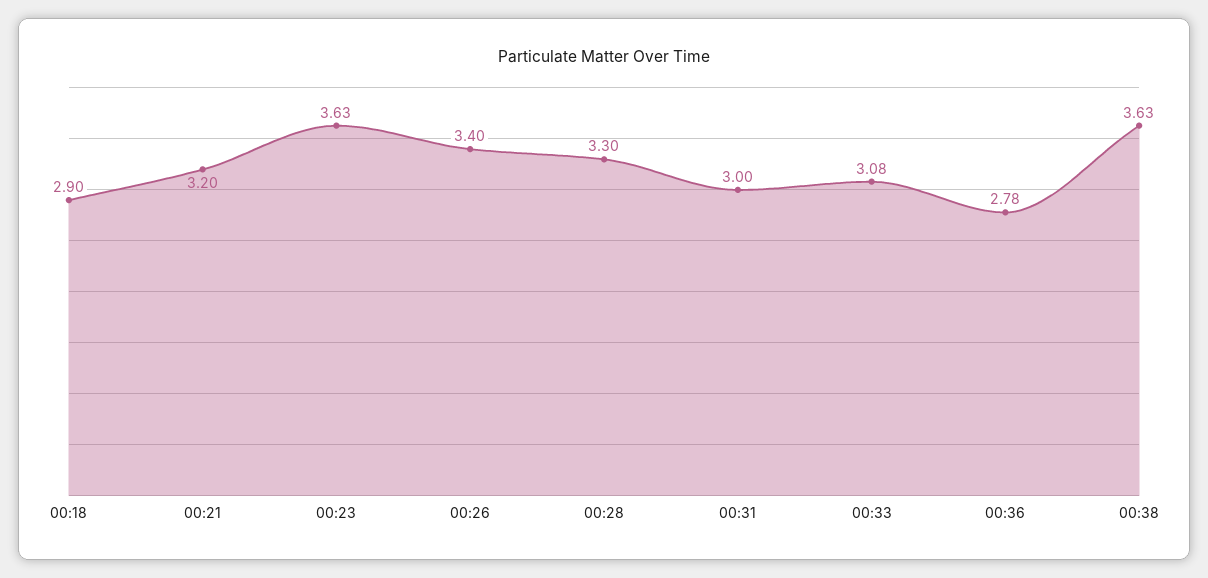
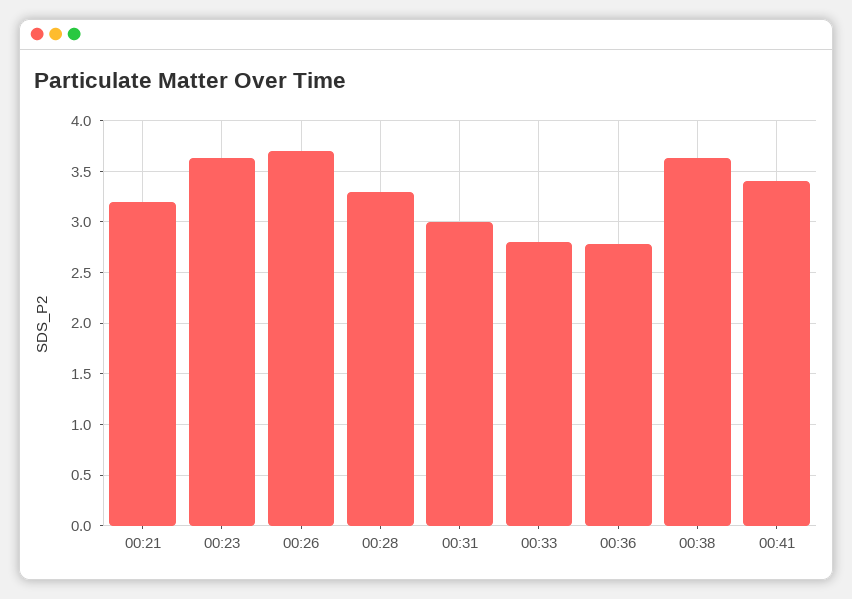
00:18: 2.9 -> none
00:26: 3.4 -> 3.7
00:33: 3.08 -> 2.8
00:41: none -> 3.4

